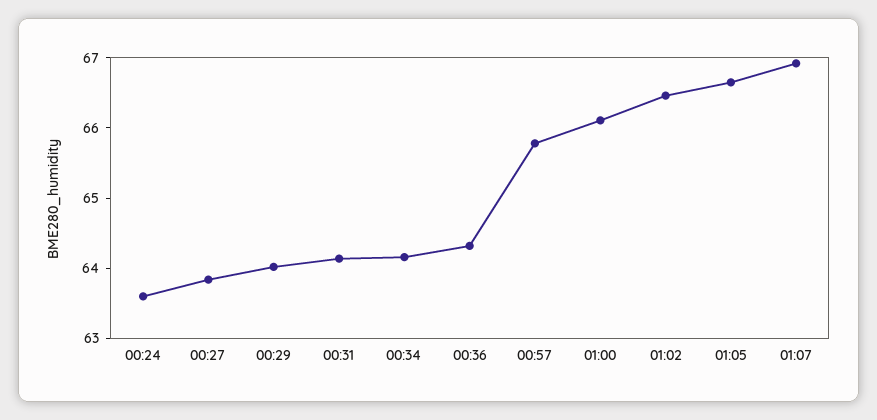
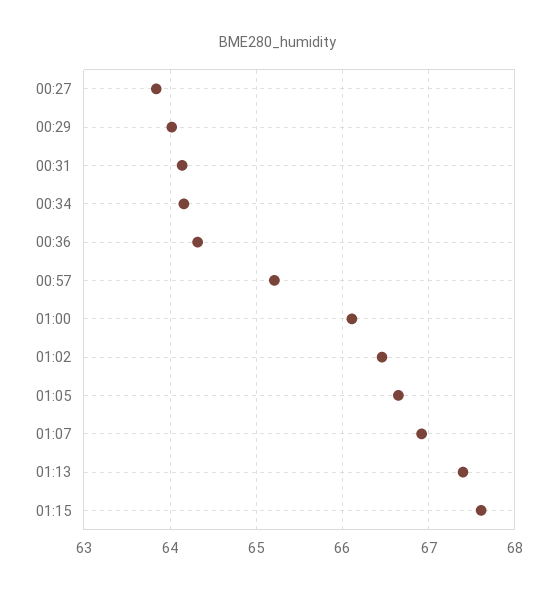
00:24: 63.6 -> none
00:57: 65.8 -> 65.2
01:13: none -> 67.4
01:15: none -> 67.6

